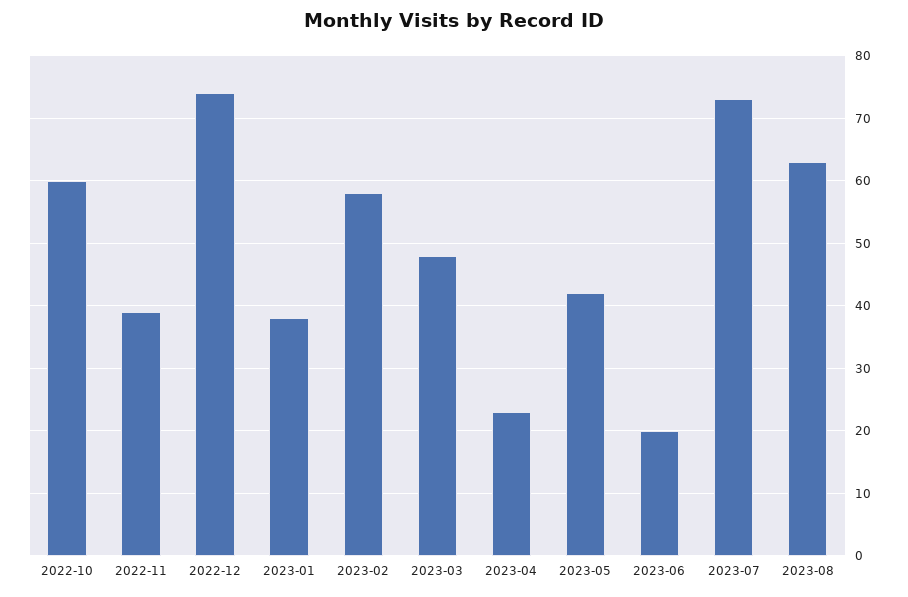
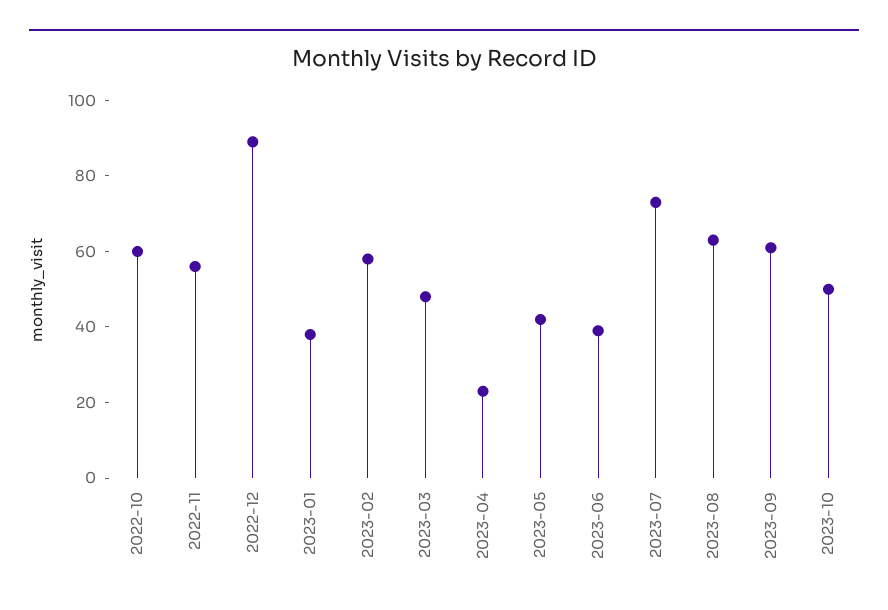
2022-11: 39 -> 55
2022-12: 74 -> 90
2023-06: 20 -> 40
2023-09: none -> 60
2023-10: none -> 50

